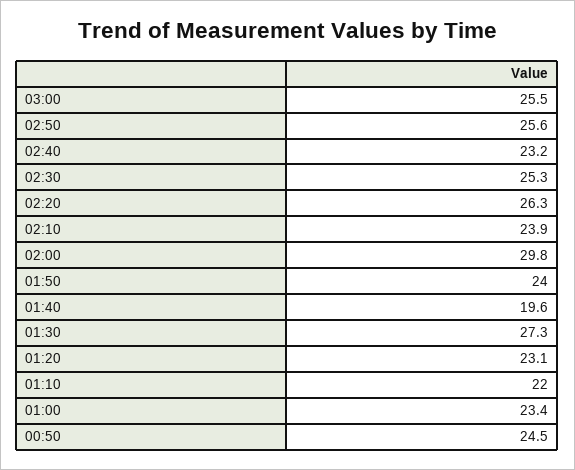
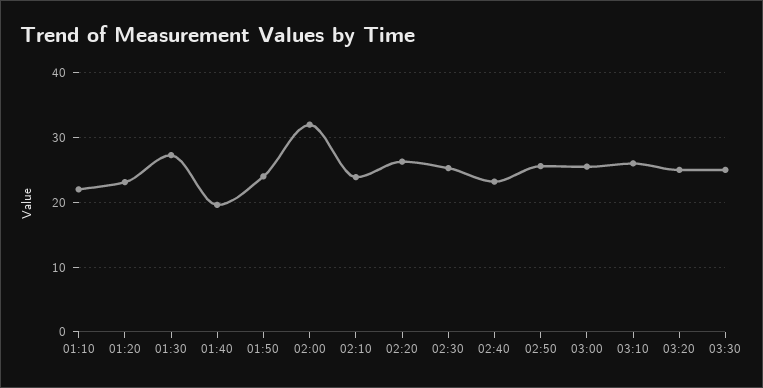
02:00: 29.8 -> 32
01:00: 23.4 -> none
00:50: 24.5 -> none
03:10: none -> 26
03:20: none -> 25
03:30: none -> 25

